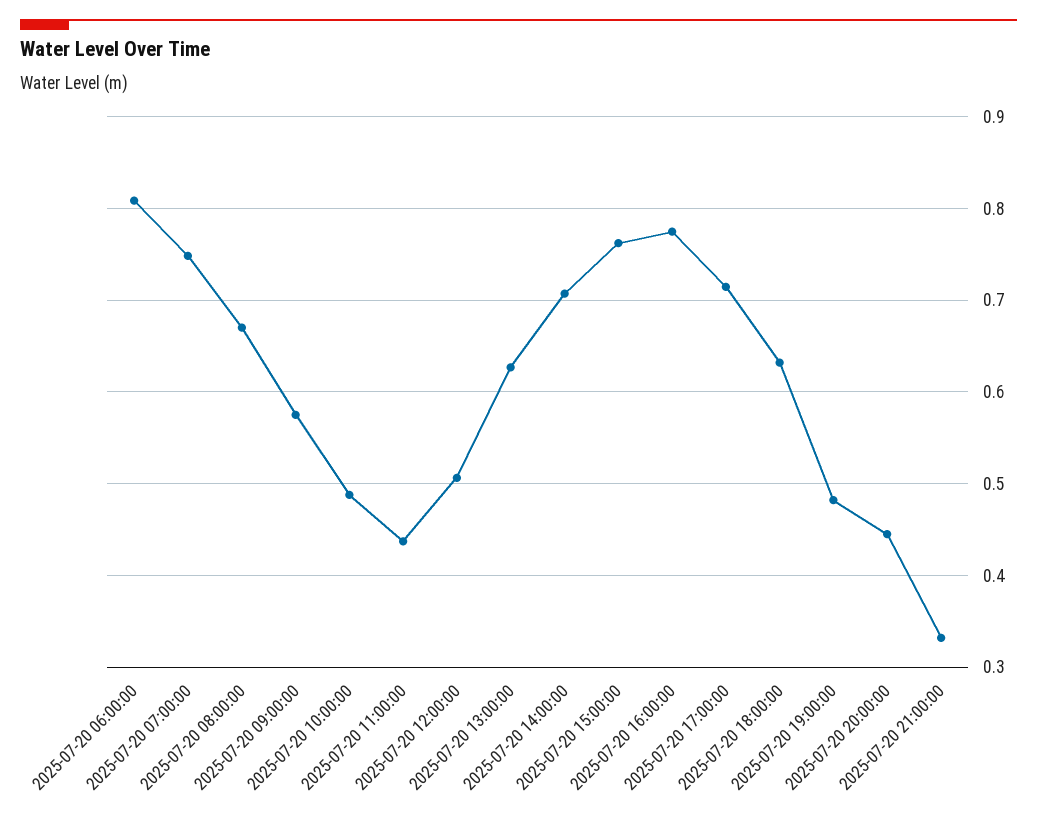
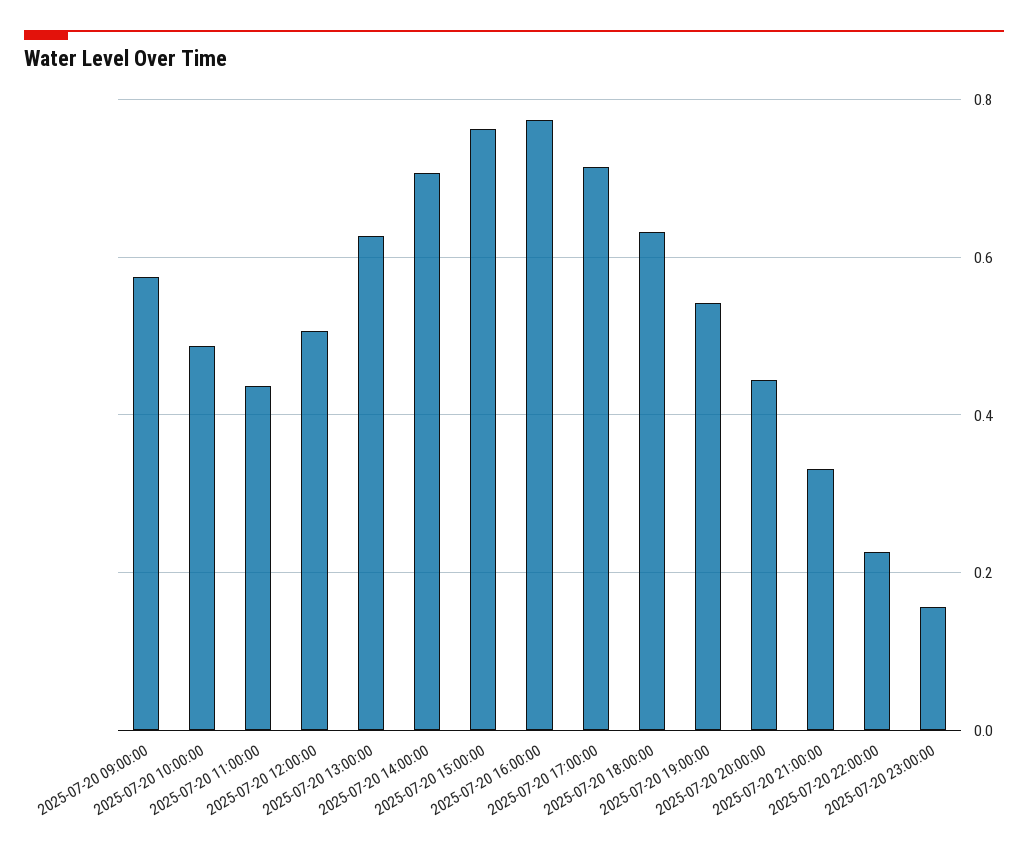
2025-07-20 06:00:00: 0.81 -> none
2025-07-20 07:00:00: 0.75 -> none
2025-07-20 08:00:00: 0.67 -> none
2025-07-20 19:00:00: 0.48 -> 0.54
2025-07-20 22:00:00: none -> 0.22
2025-07-20 23:00:00: none -> 0.16

